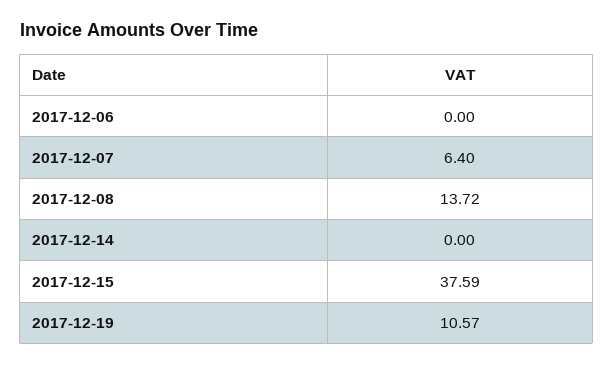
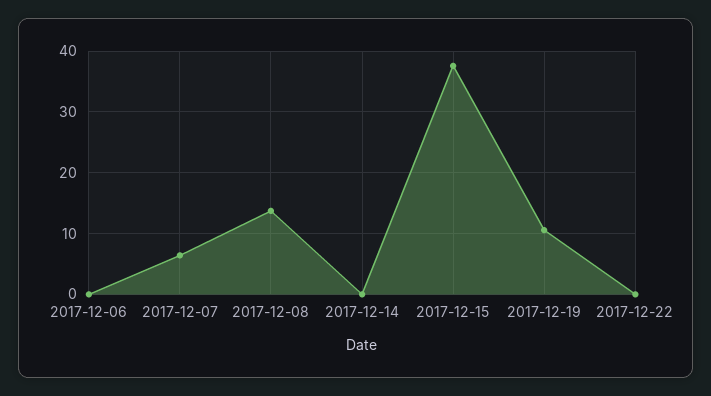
2017-12-22: none -> 0

